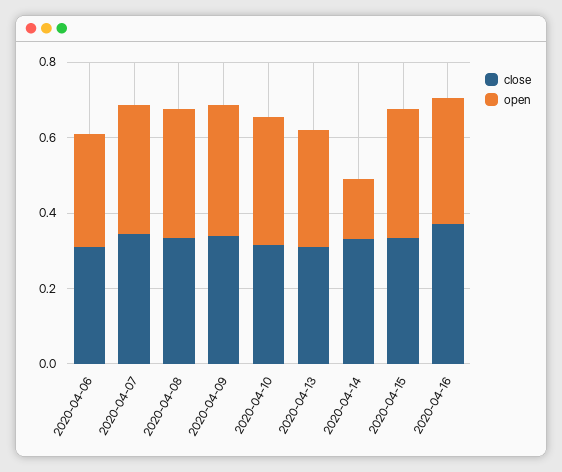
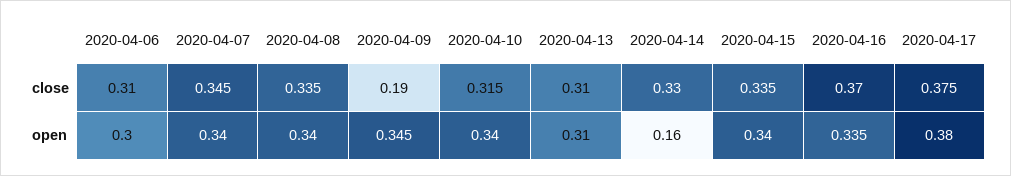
close, 2020-04-09: 0.35 -> 0.19
close, 2020-04-17: none -> 0.375
open, 2020-04-17: none -> 0.38

